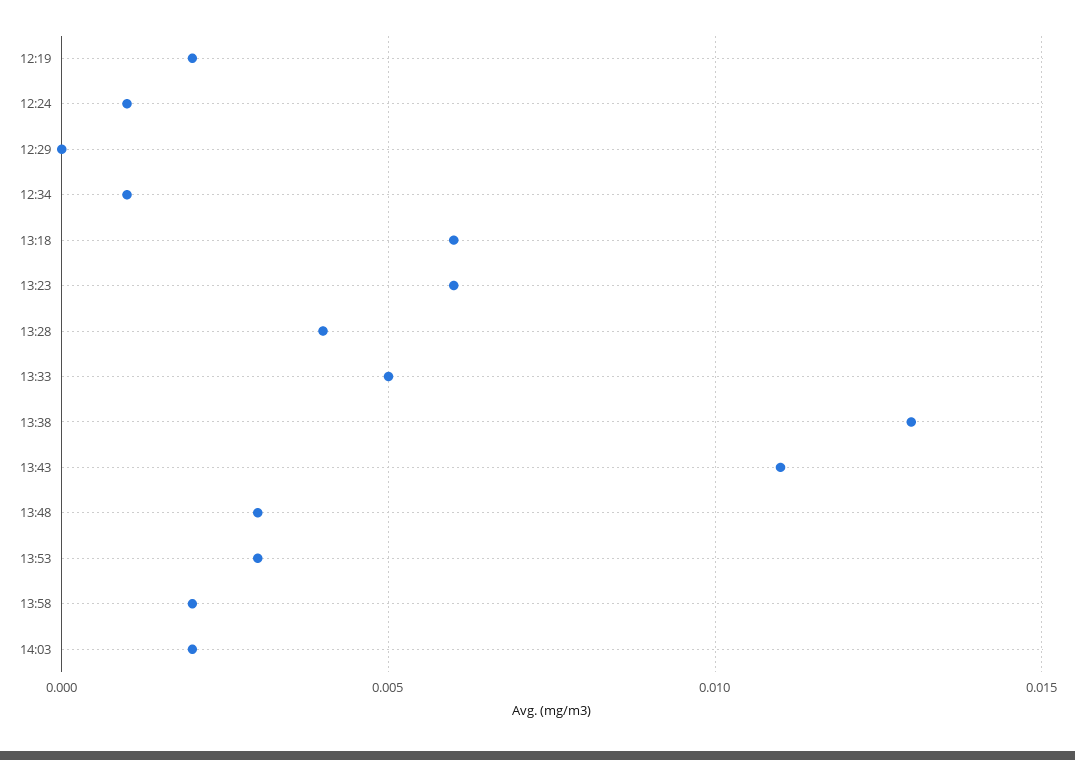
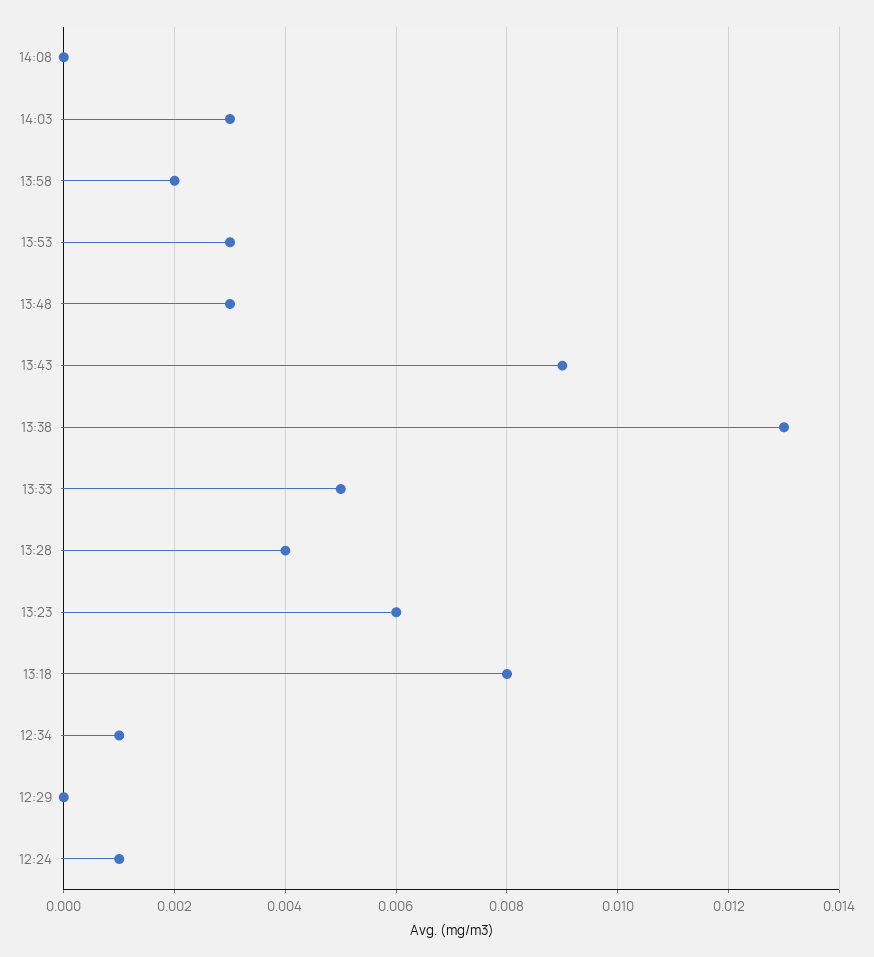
12:19: 0.002 -> none
13:18: 0.006 -> 0.008
13:43: 0.011 -> 0.009
14:03: 0.002 -> 0.003
14:08: none -> 0

